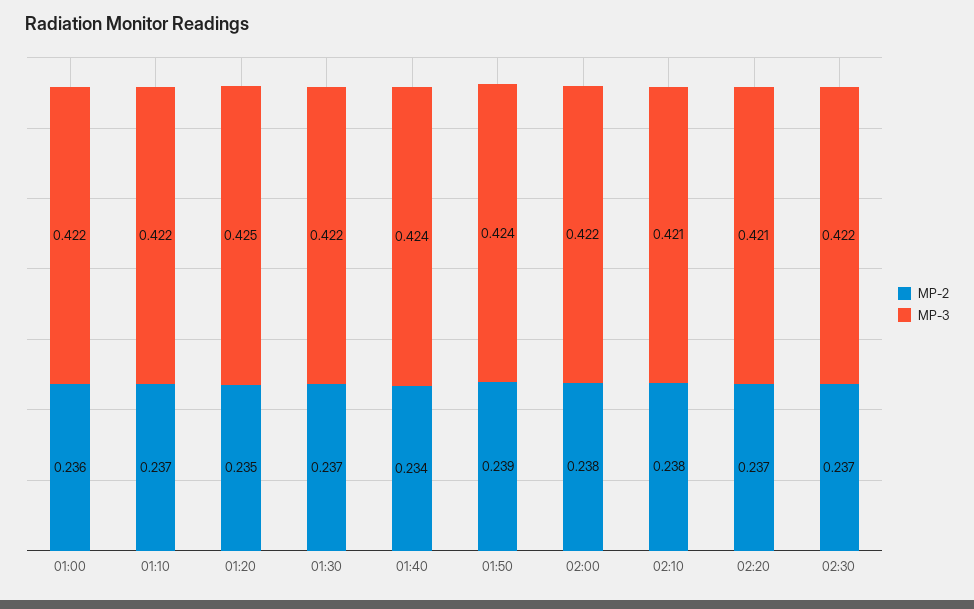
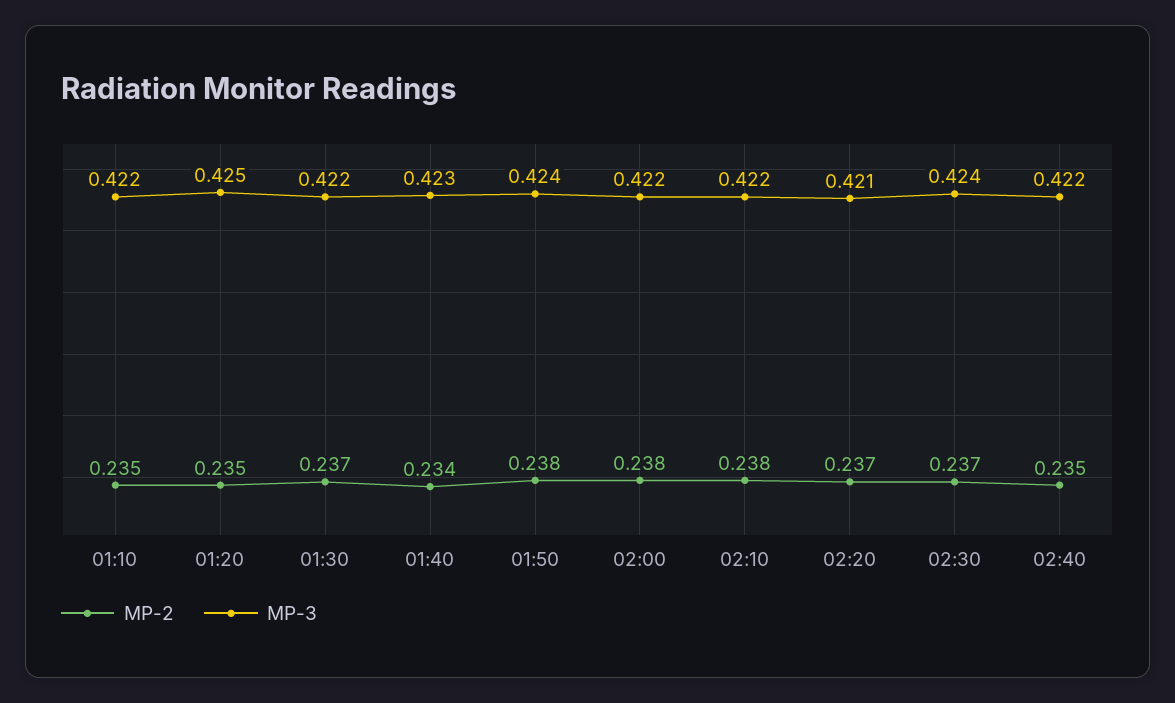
MP-2, 01:00: 0.236 -> none
MP-3, 01:00: 0.422 -> none
MP-2, 01:10: 0.237 -> 0.235
MP-3, 01:40: 0.424 -> 0.423
MP-2, 01:50: 0.239 -> 0.238
MP-3, 02:10: 0.421 -> 0.422
MP-3, 02:30: 0.422 -> 0.424
MP-2, 02:40: none -> 0.235
MP-3, 02:40: none -> 0.422

